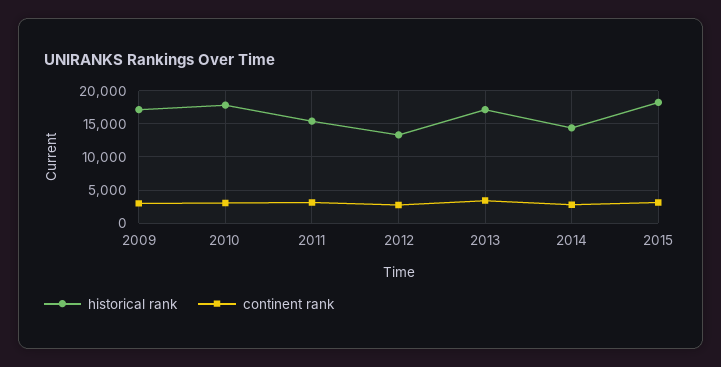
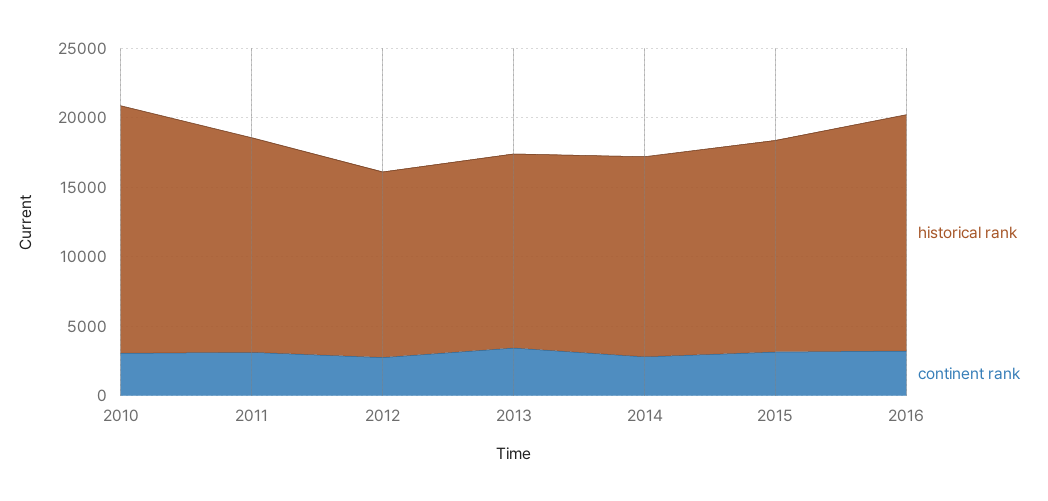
historical rank, 2009: 17000 -> none
continent rank, 2009: 3000 -> none
historical rank, 2013: 17000 -> 14000
historical rank, 2015: 18000 -> 15000
historical rank, 2016: none -> 17000
continent rank, 2016: none -> 3000

